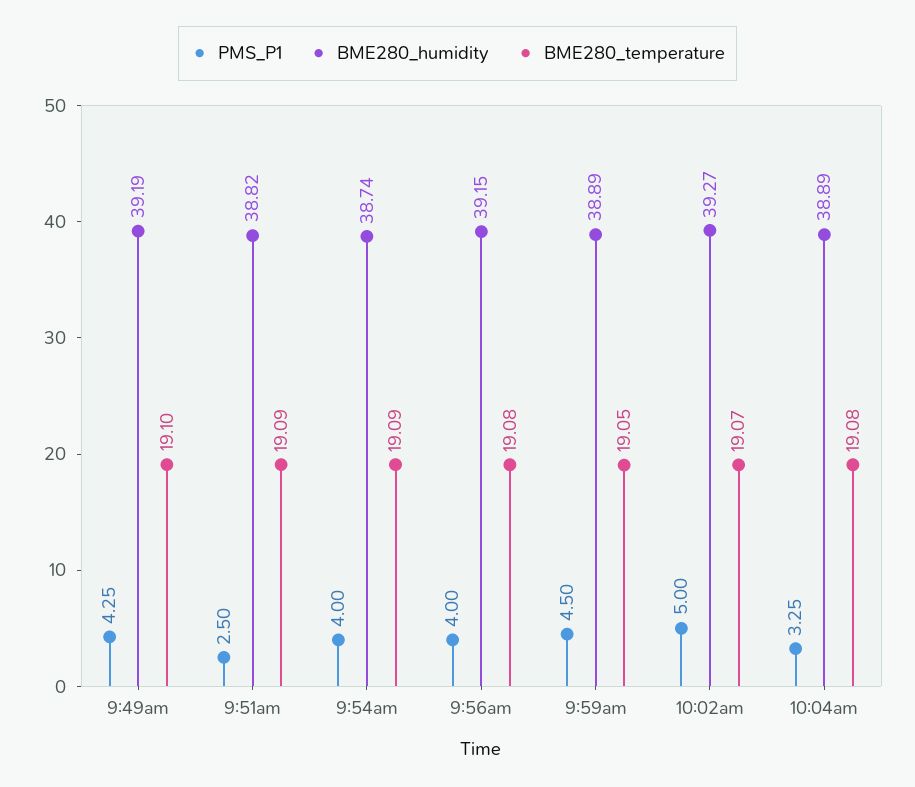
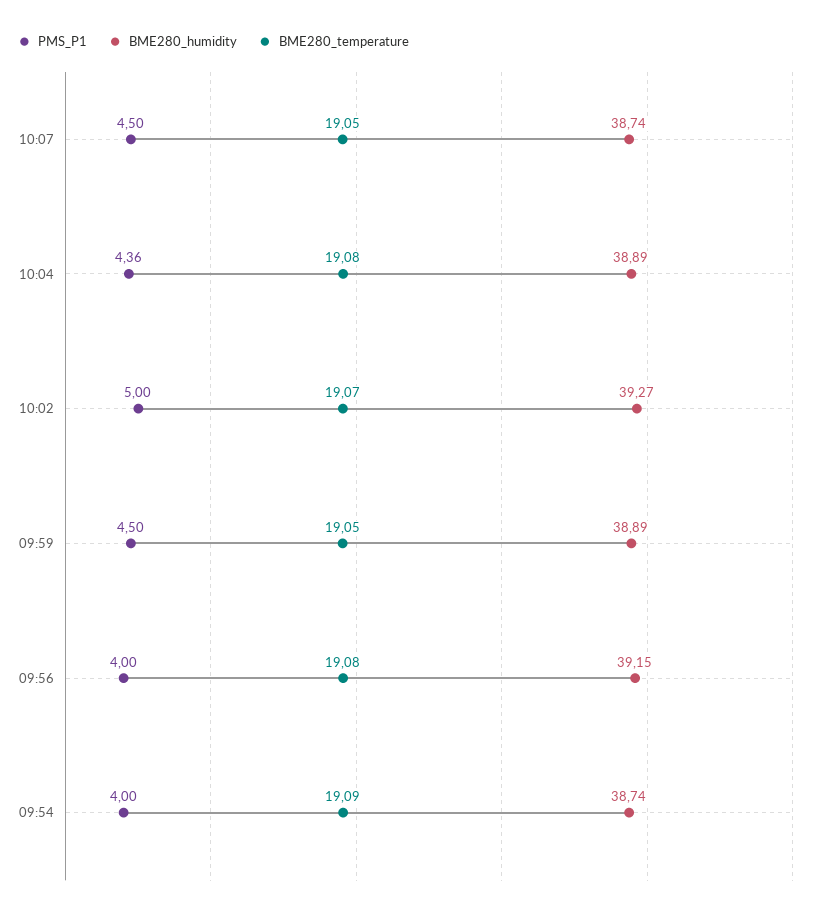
PMS_P1, 9:49am: 4.25 -> none
BME280_humidity, 9:49am: 39.19 -> none
BME280_temperature, 9:49am: 19.1 -> none
PMS_P1, 9:51am: 2.5 -> none
BME280_humidity, 9:51am: 38.82 -> none
BME280_temperature, 9:51am: 19.09 -> none
PMS_P1, 10:04am: 3.25 -> 4.36
PMS_P1, 10:07: none -> 4.5
BME280_humidity, 10:07: none -> 38.74
BME280_temperature, 10:07: none -> 19.05

